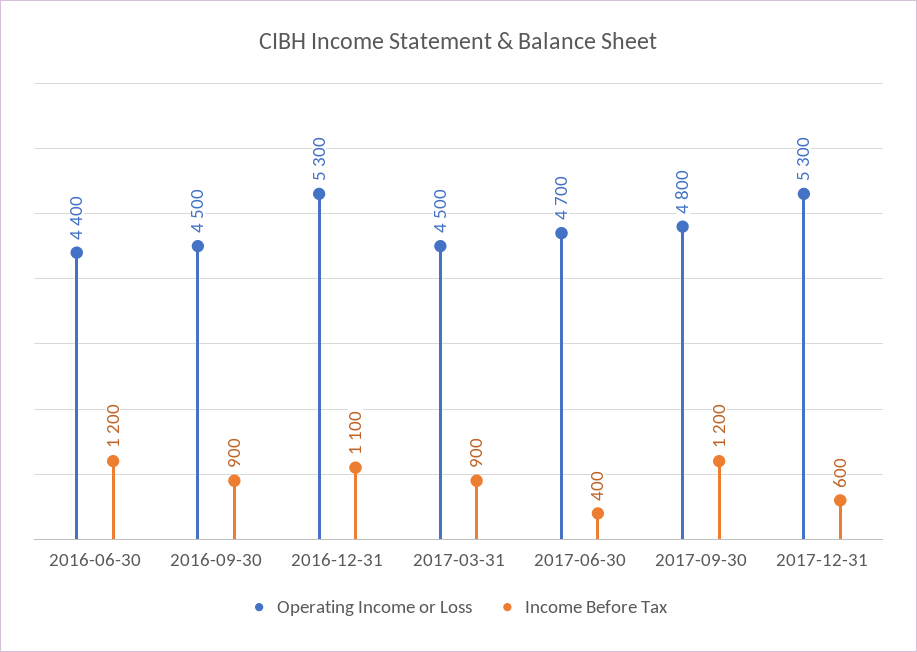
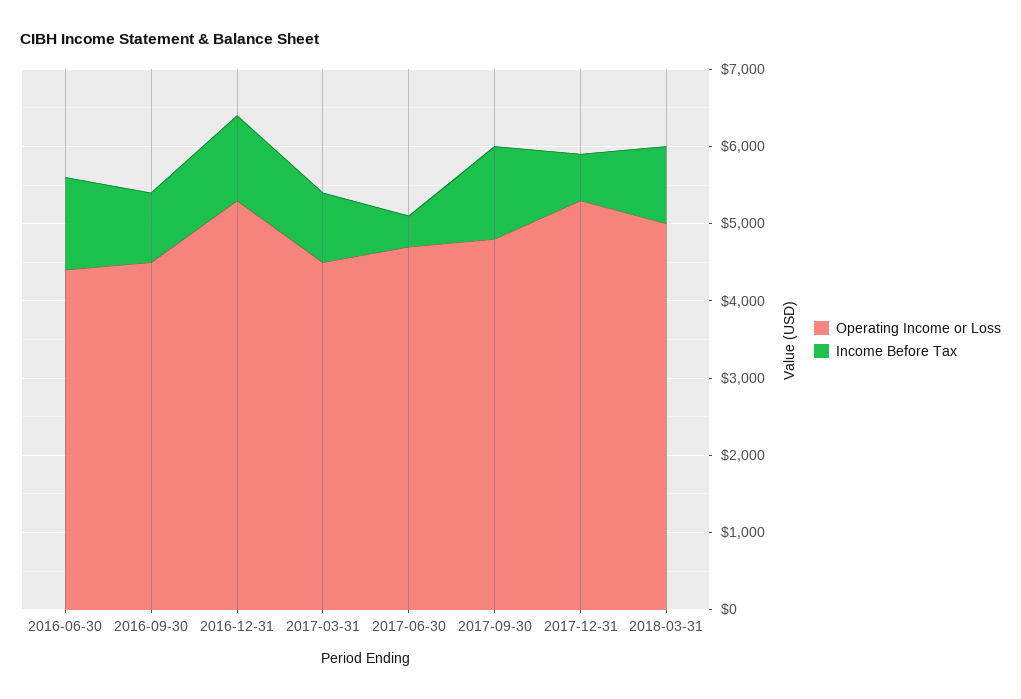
Operating Income or Loss, 2018-03-31: none -> 5000
Income Before Tax, 2018-03-31: none -> 1000

